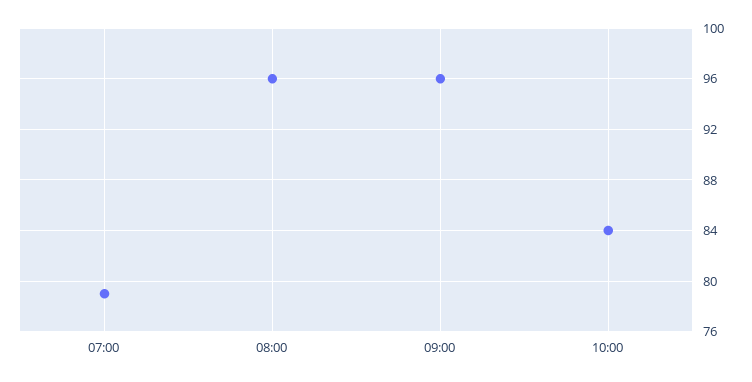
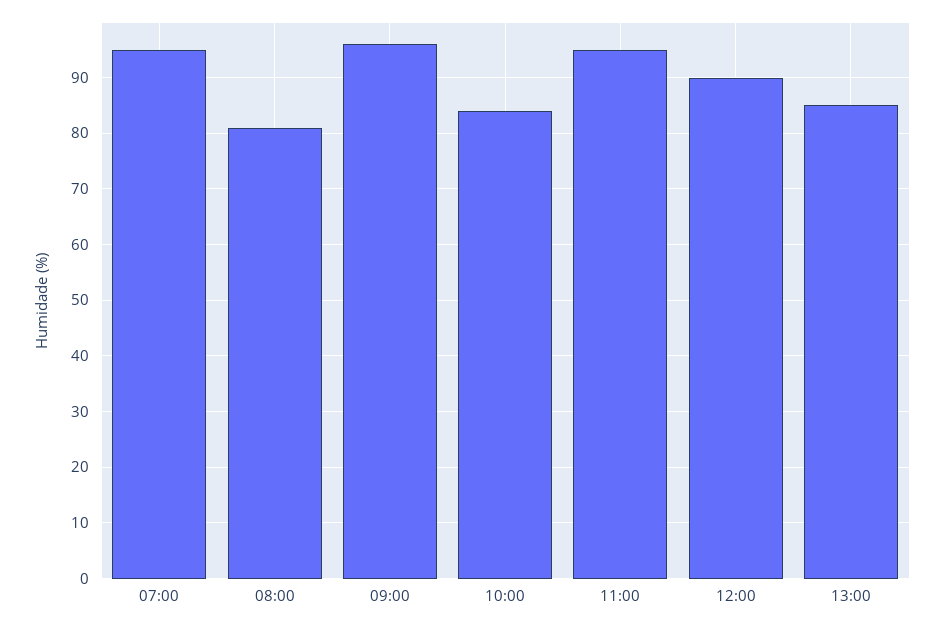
07:00: 79 -> 95
08:00: 96 -> 80
11:00: none -> 95
12:00: none -> 90
13:00: none -> 85

